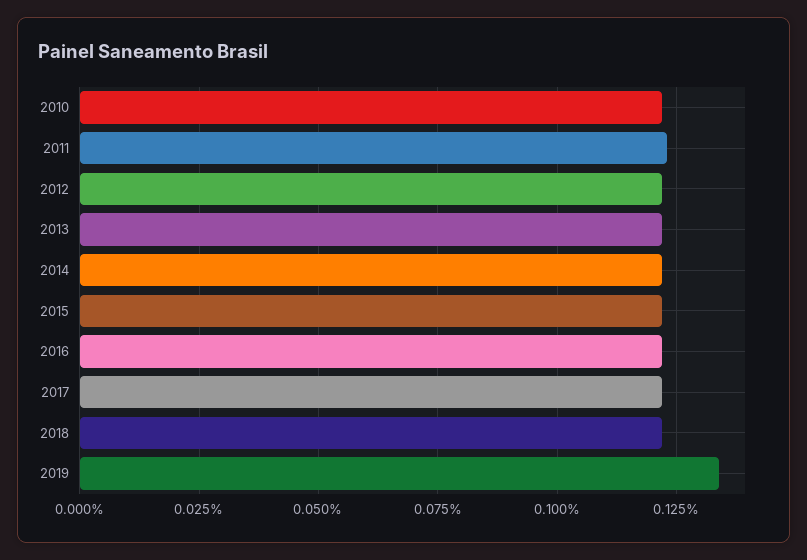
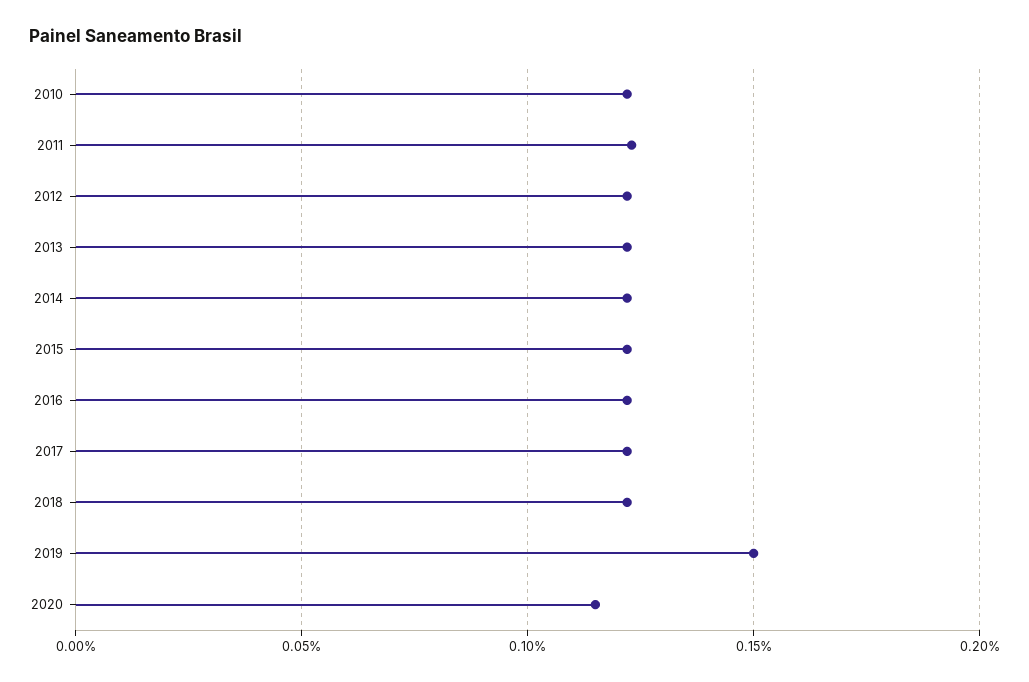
2019: 0.135 -> 0.15
2020: none -> 0.115

